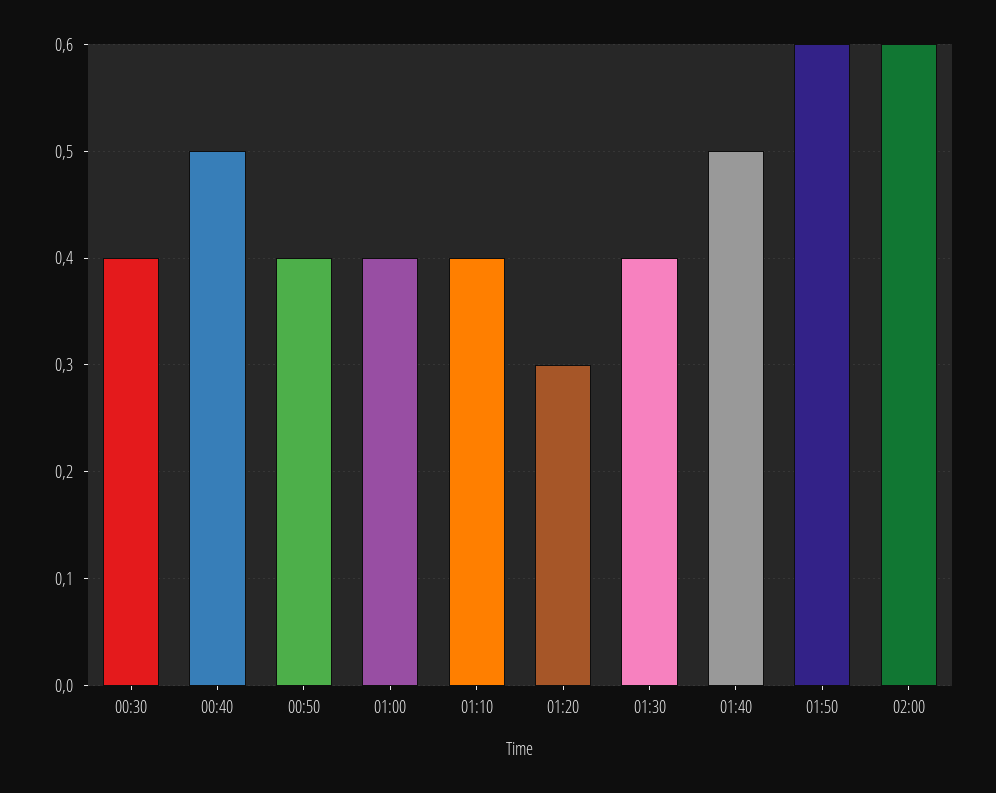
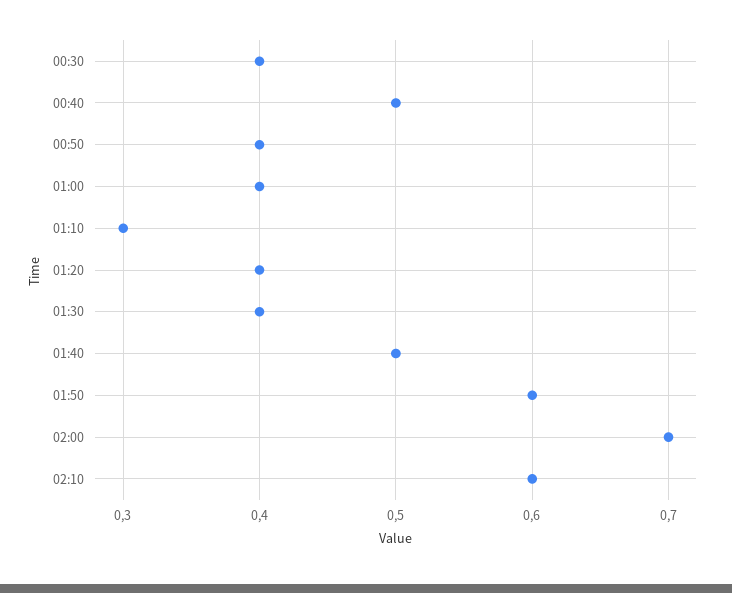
01:10: 0.4 -> 0.3
01:20: 0.3 -> 0.4
02:00: 0.6 -> 0.7
02:10: none -> 0.6

